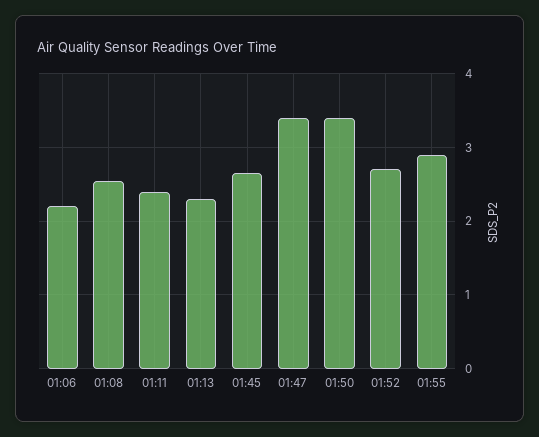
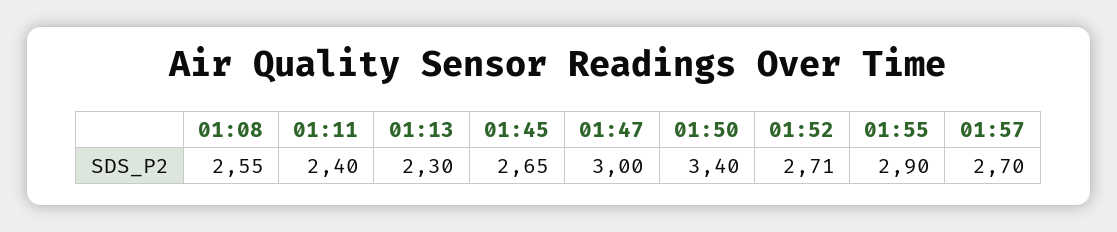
01:06: 2.2 -> none
01:47: 3.4 -> 3
01:57: none -> 2.7

